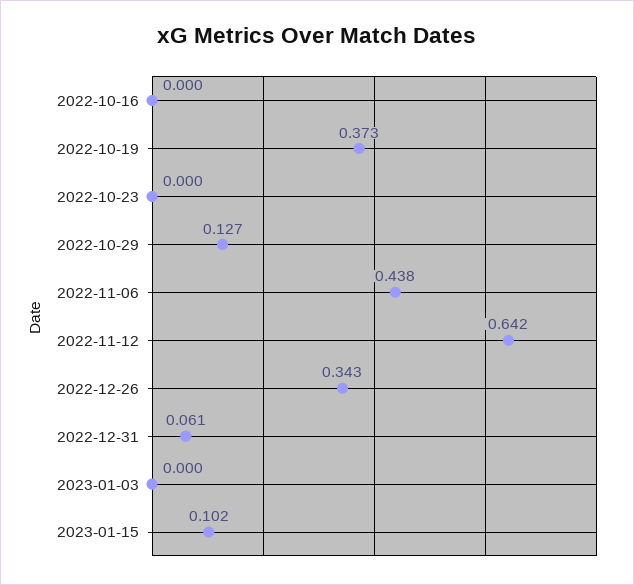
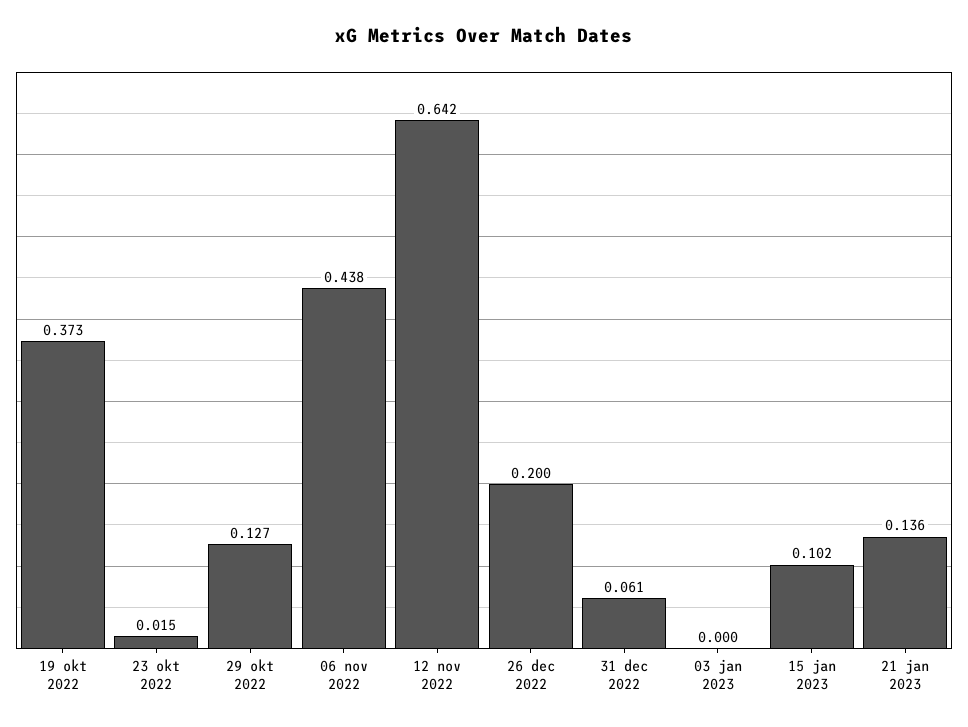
2022-10-16: 0 -> none
2022-10-23: 0 -> 0.015
2022-12-26: 0.343 -> 0.2
21 jan 2023: none -> 0.136

